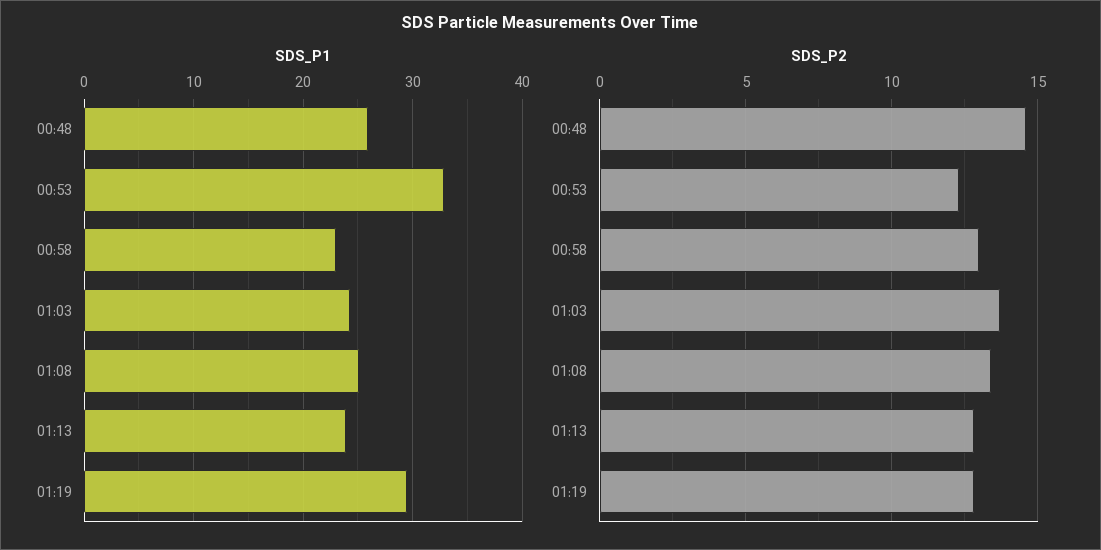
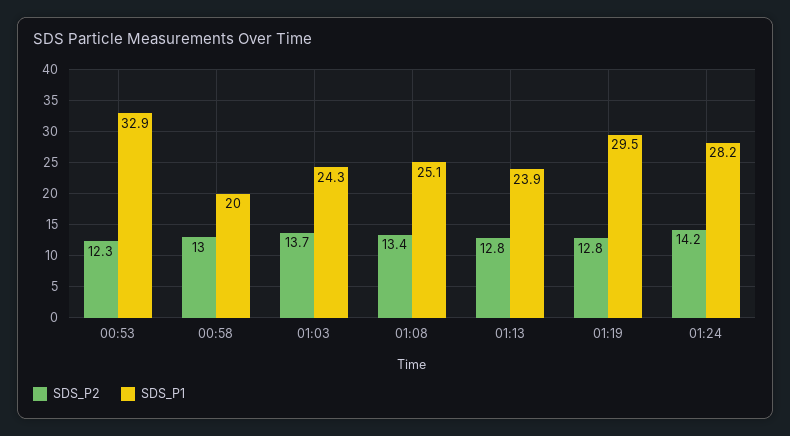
SDS_P1, 00:48: 26 -> none
SDS_P1, 00:58: 23 -> 20
SDS_P2, 00:48: 14.5 -> none
SDS_P2, 01:24: none -> 14.2
SDS_P1, 01:24: none -> 28.2

